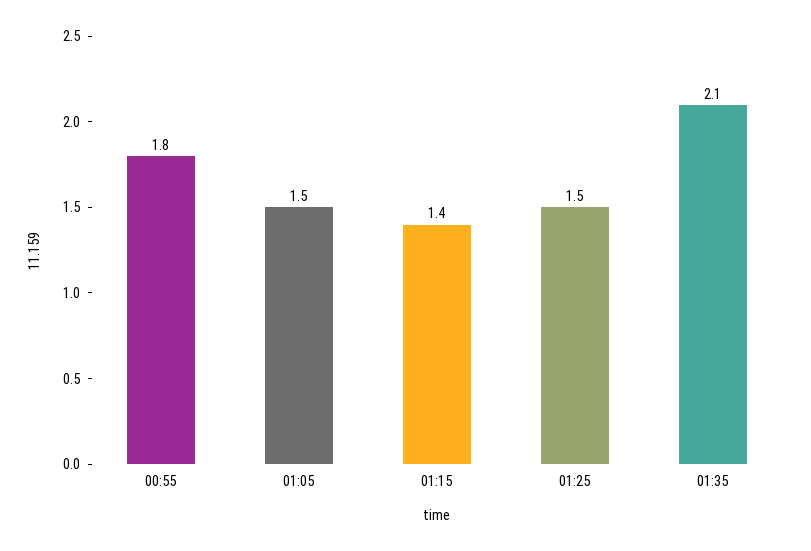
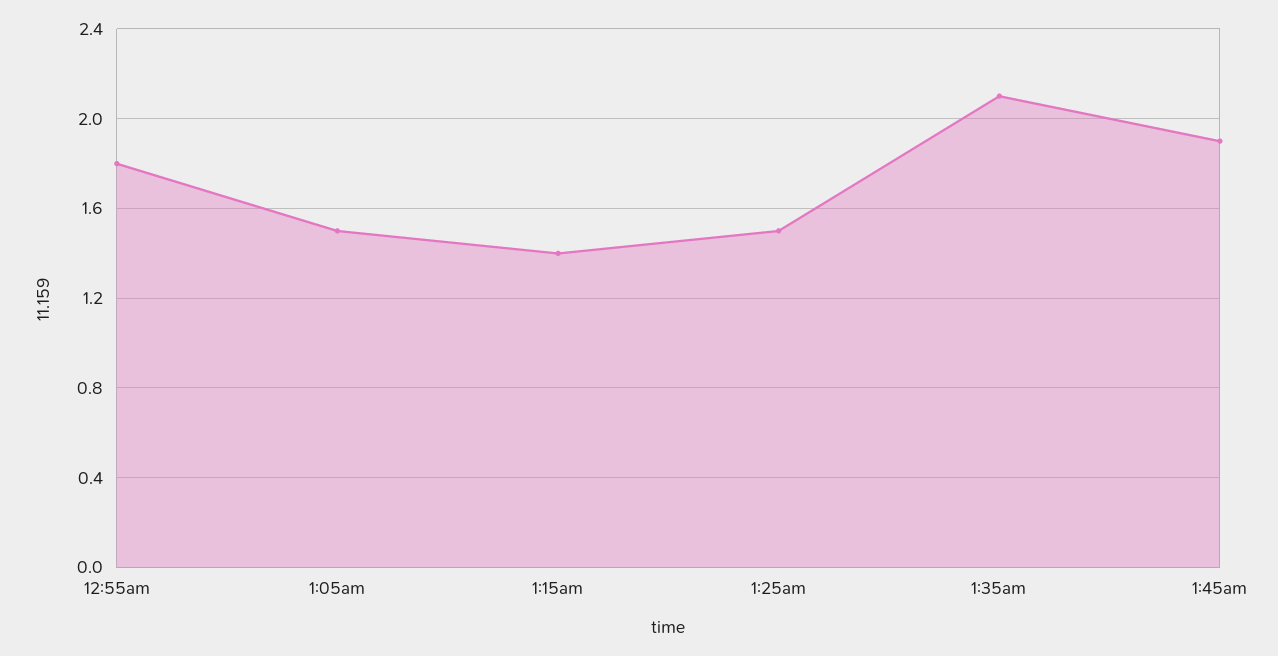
1:45am: none -> 1.9

